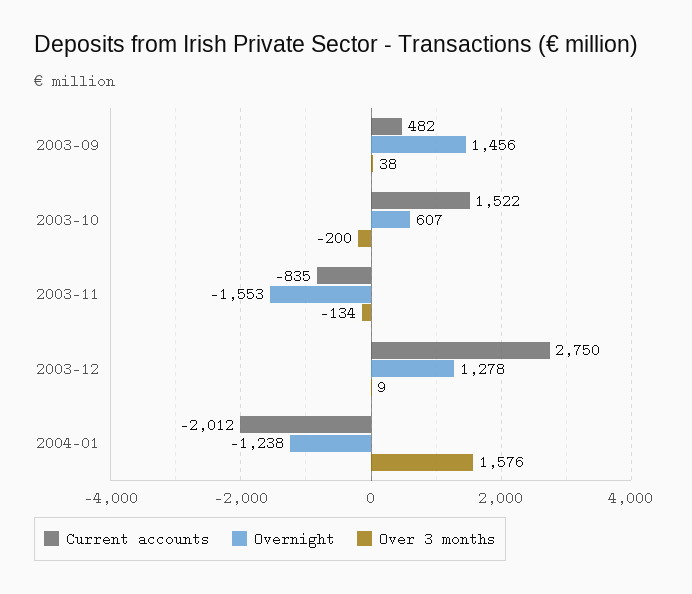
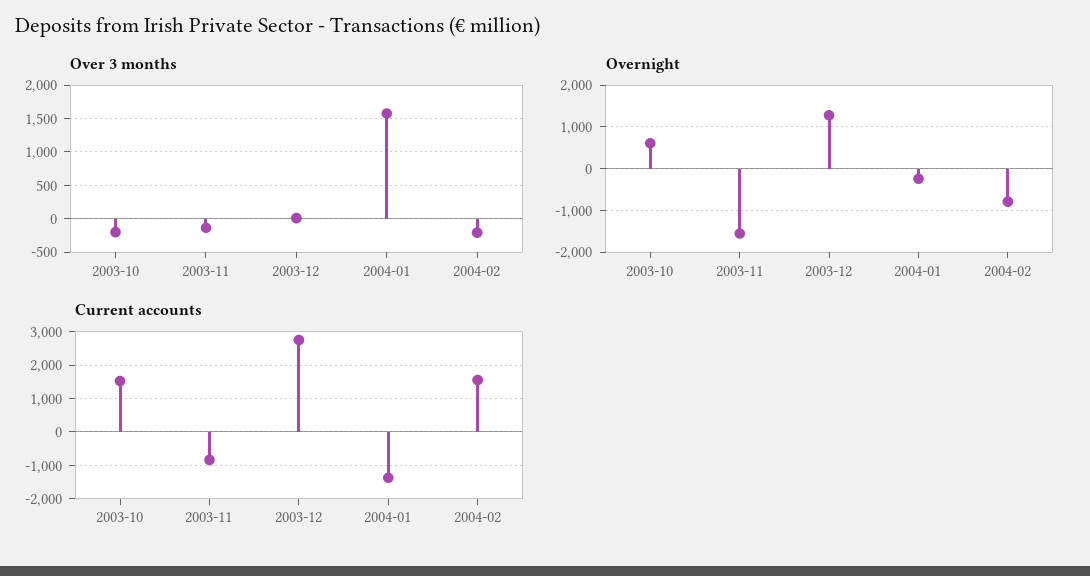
Current accounts, 2003-09: 482 -> none
Overnight, 2003-09: 1456 -> none
Over 3 months, 2003-09: 38 -> none
Current accounts, 2004-01: -2012 -> -1400
Overnight, 2004-01: -1238 -> -200
Over 3 months, 2004-02: none -> -200
Overnight, 2004-02: none -> -800
Current accounts, 2004-02: none -> 1600

